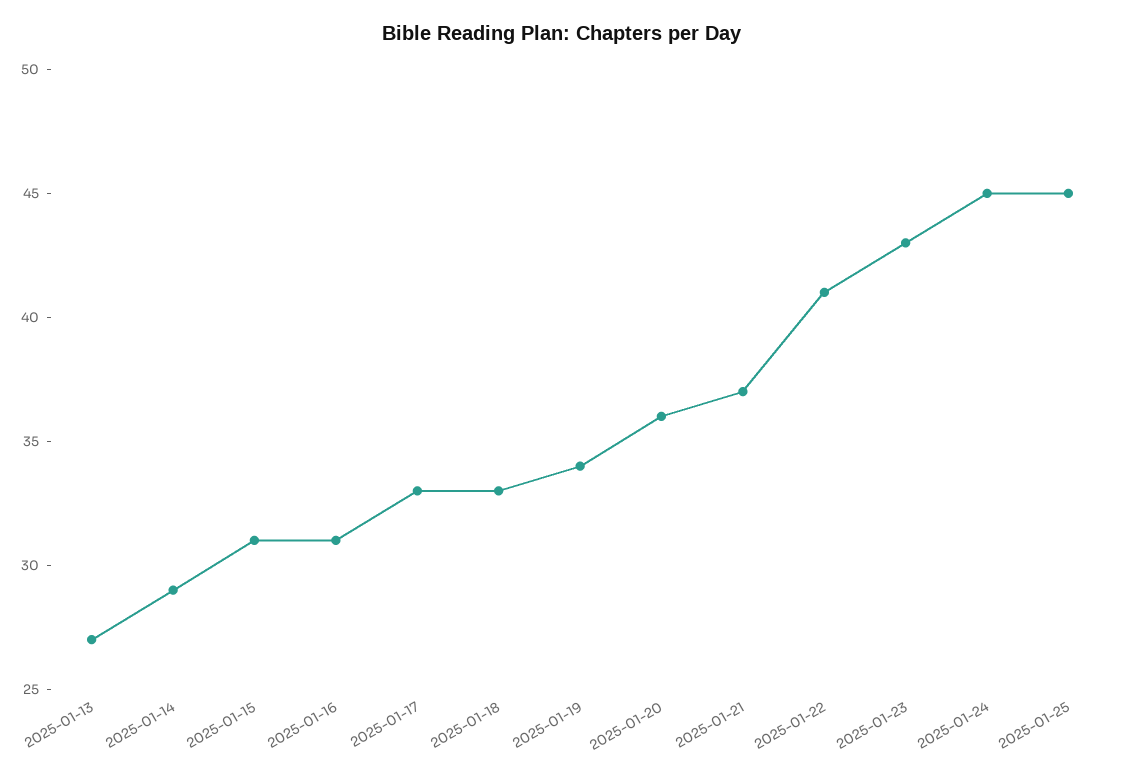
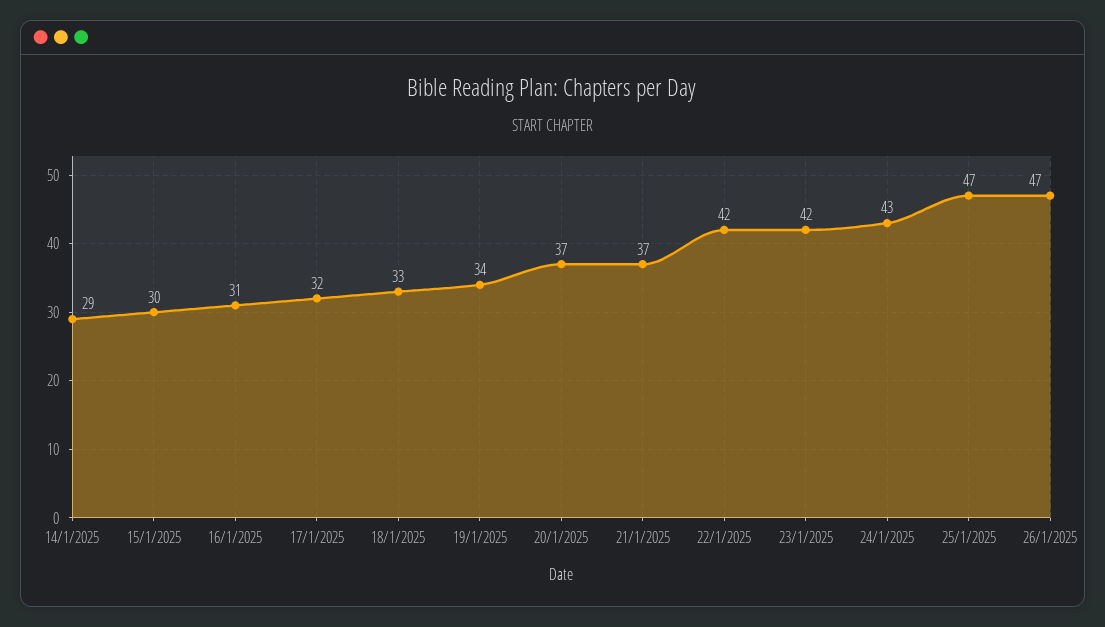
2025-01-13: 27 -> none
2025-01-15: 31 -> 30
2025-01-17: 33 -> 32
2025-01-20: 36 -> 37
2025-01-22: 41 -> 42
2025-01-23: 43 -> 42
2025-01-24: 45 -> 43
2025-01-25: 45 -> 47
26/1/2025: none -> 47

